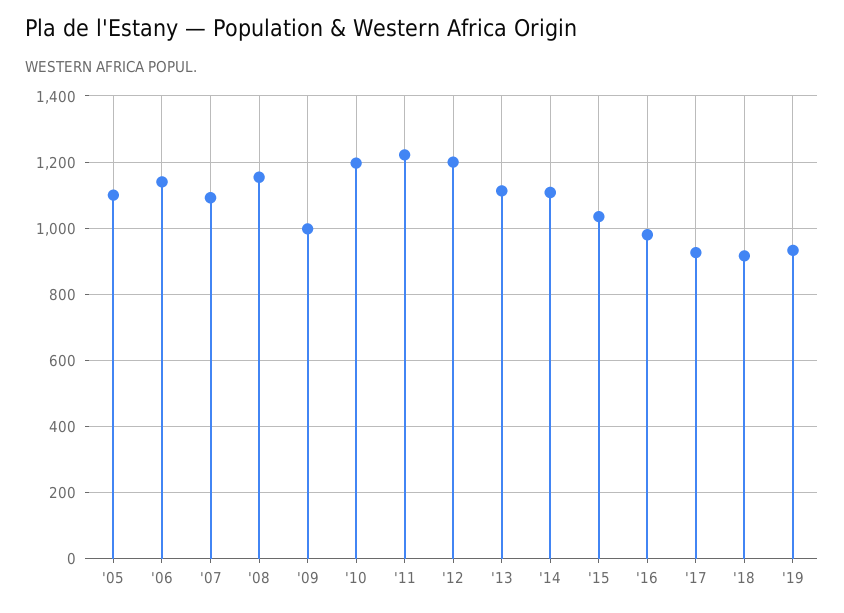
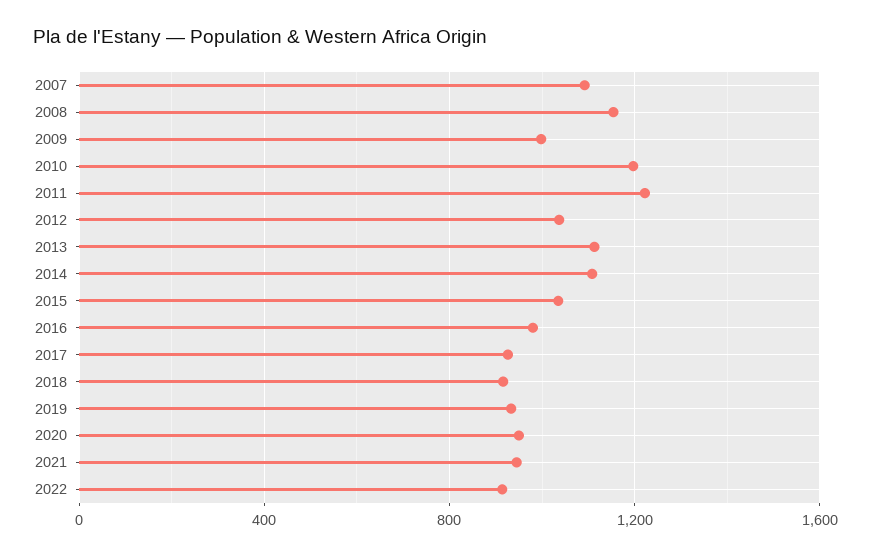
'05: 1100 -> none
'06: 1140 -> none
'12: 1200 -> 1050
2020: none -> 950
2021: none -> 950
2022: none -> 900

